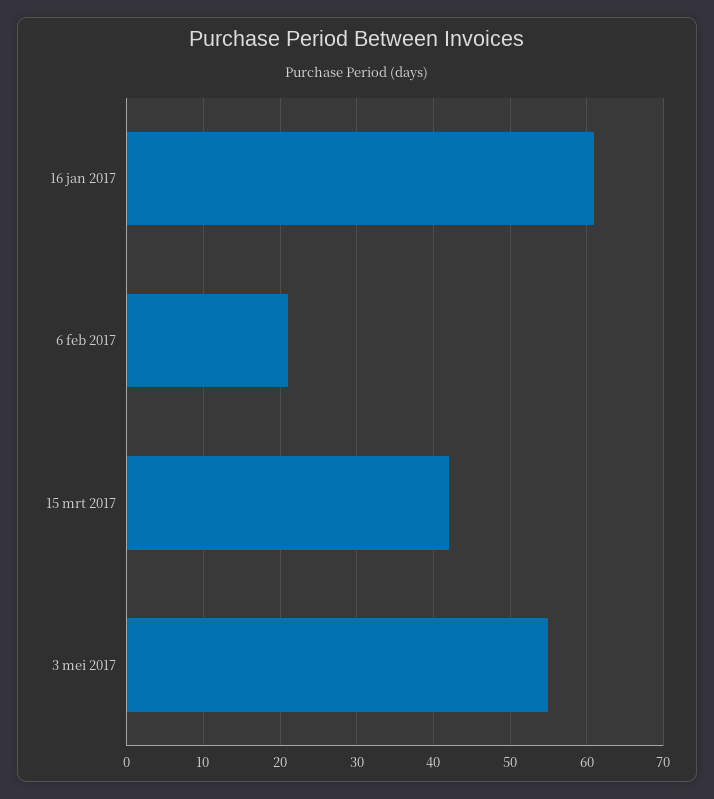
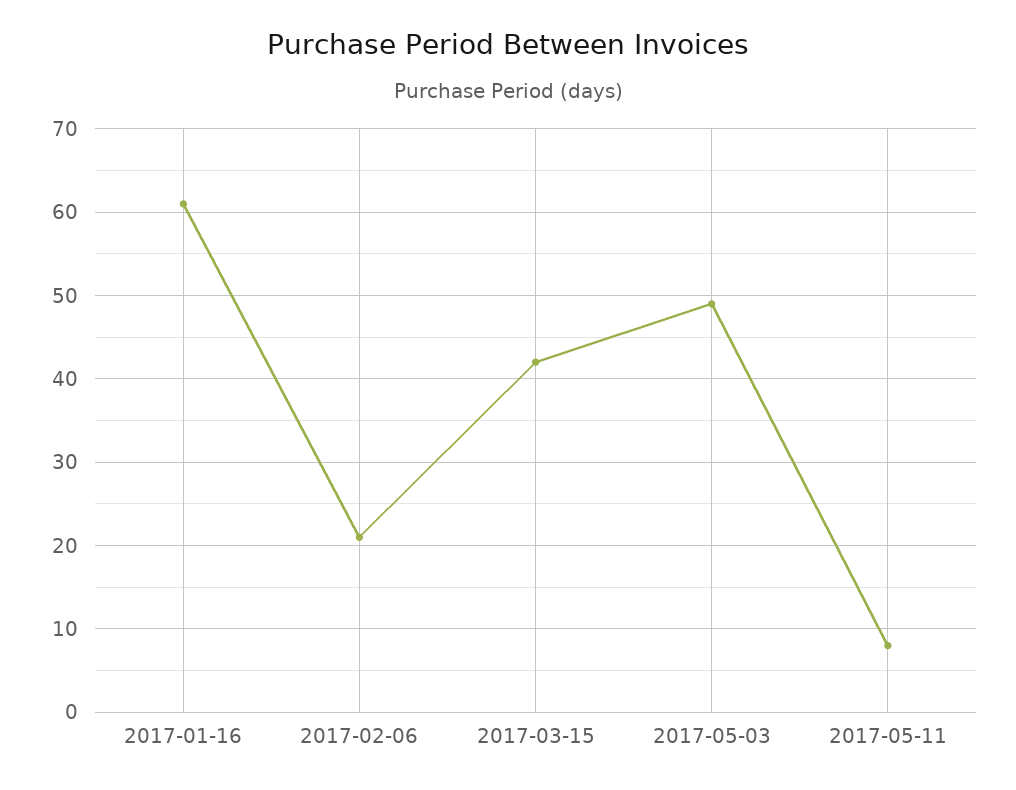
3 mei 2017: 55 -> 49
2017-05-11: none -> 8

